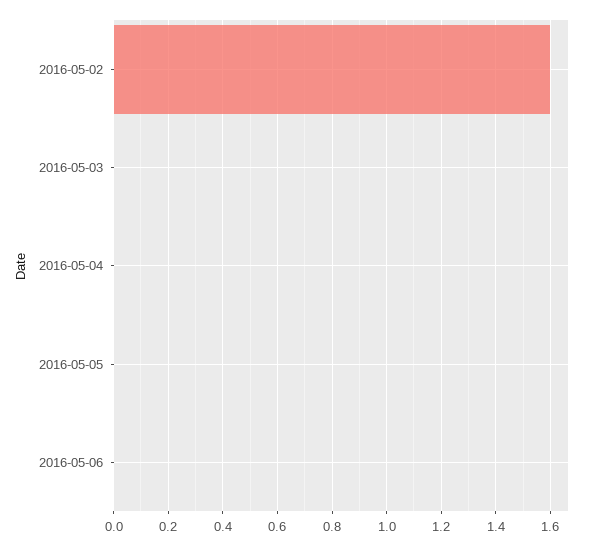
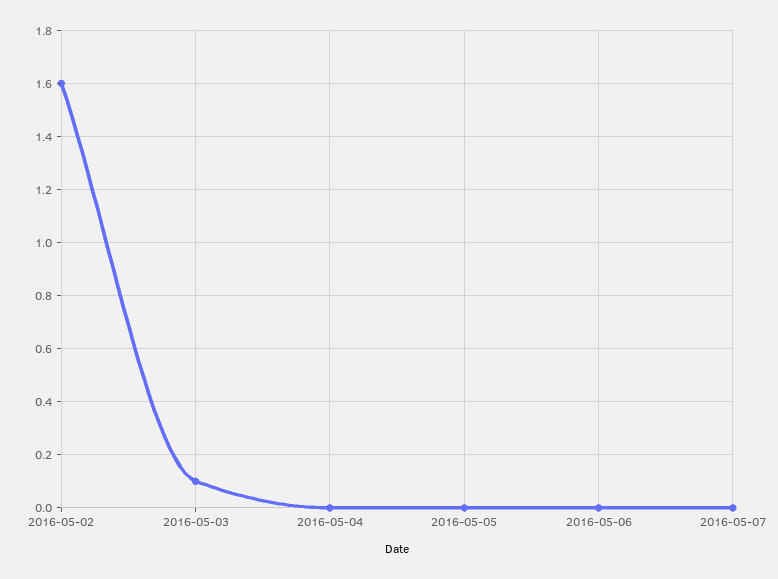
2016-05-03: 0 -> 0.1
2016-05-07: none -> 0

